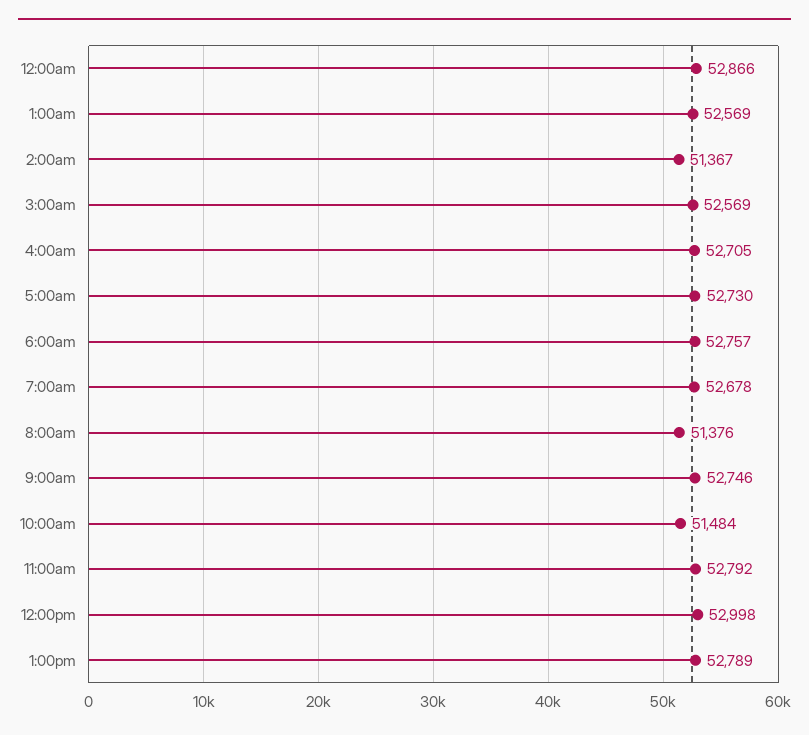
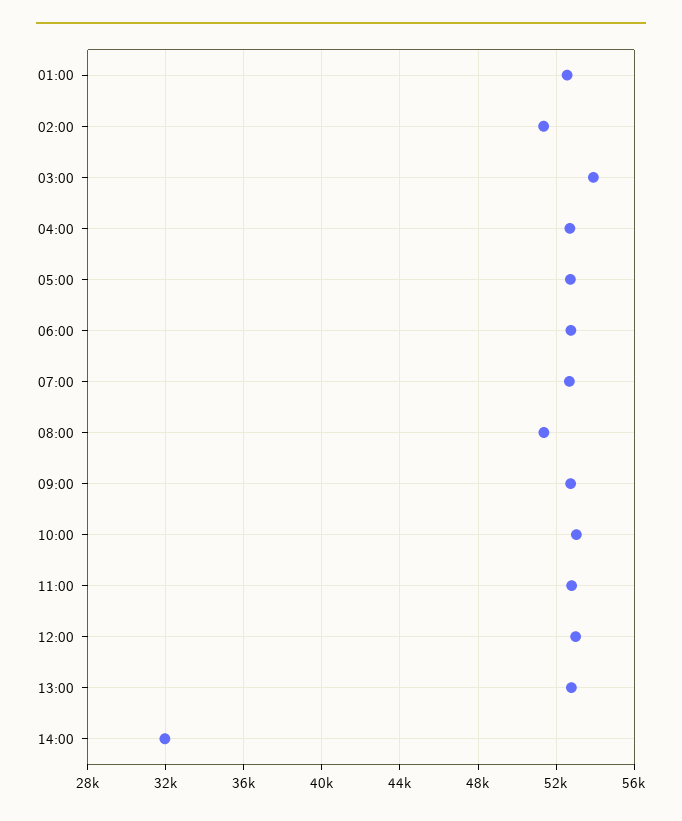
12:00am: 52866 -> none
3:00am: 52569 -> 54000
10:00am: 51484 -> 53000
14:00: none -> 32000

